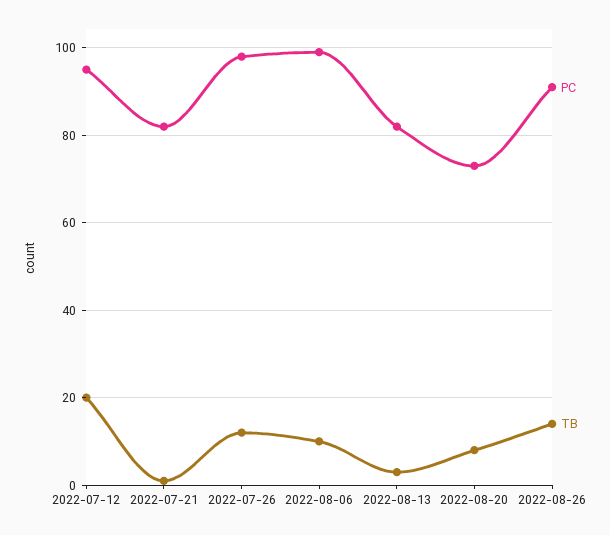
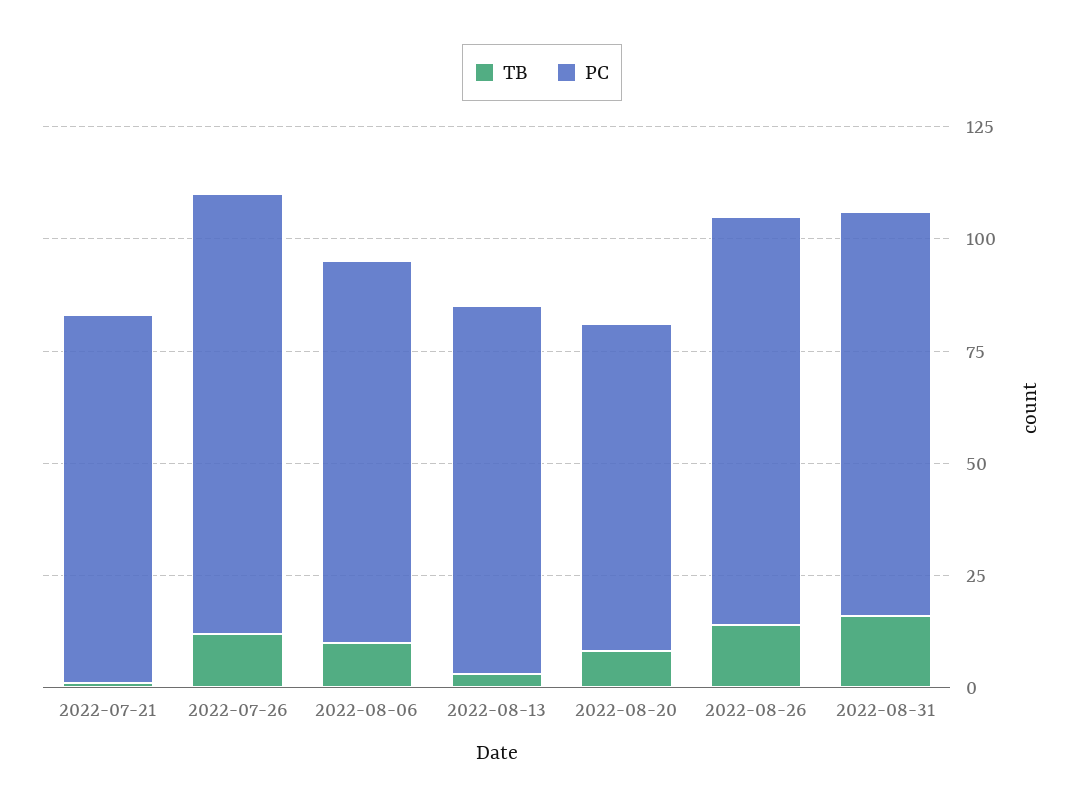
PC, 2022-07-12: 95 -> none
TB, 2022-07-12: 20 -> none
PC, 2022-08-06: 100 -> 85
TB, 2022-08-31: none -> 15
PC, 2022-08-31: none -> 90

